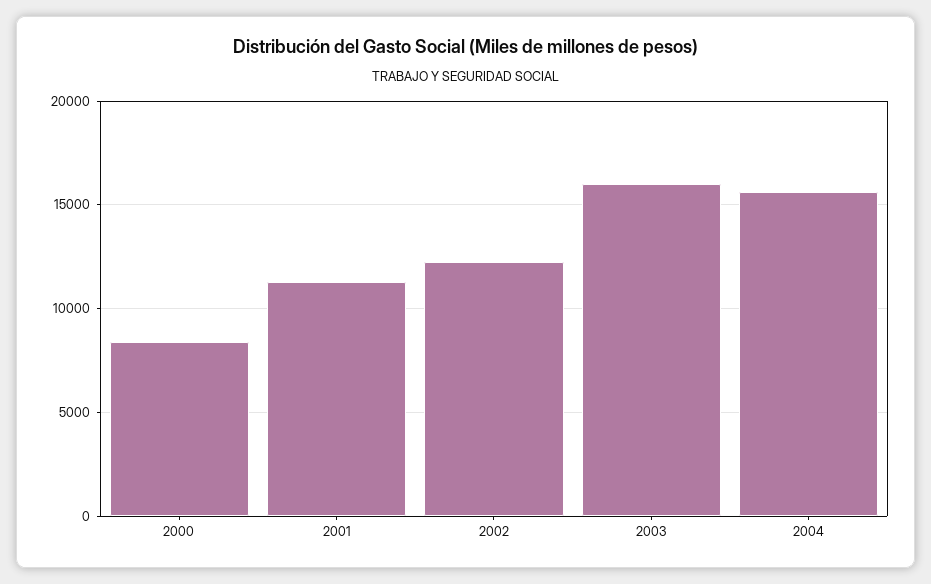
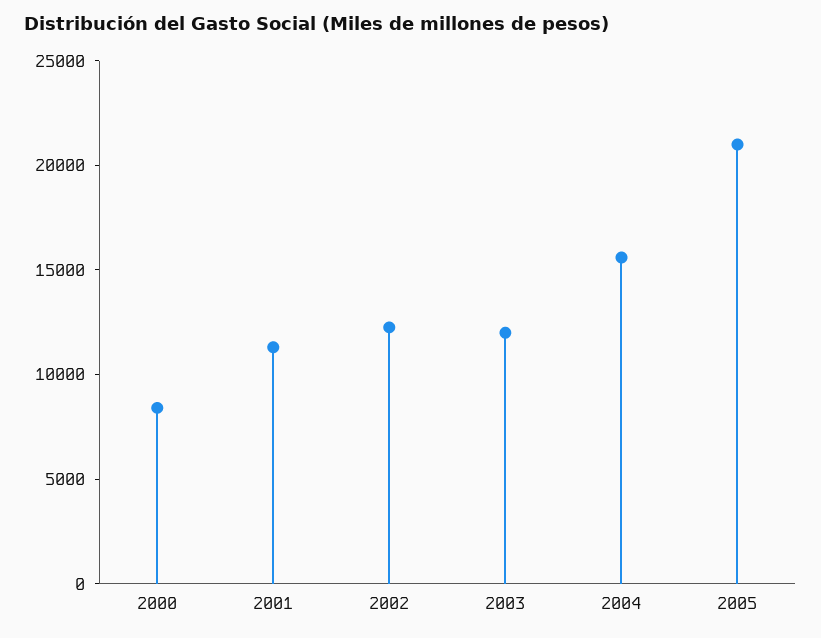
2003: 16000 -> 12000
2005: none -> 21000

